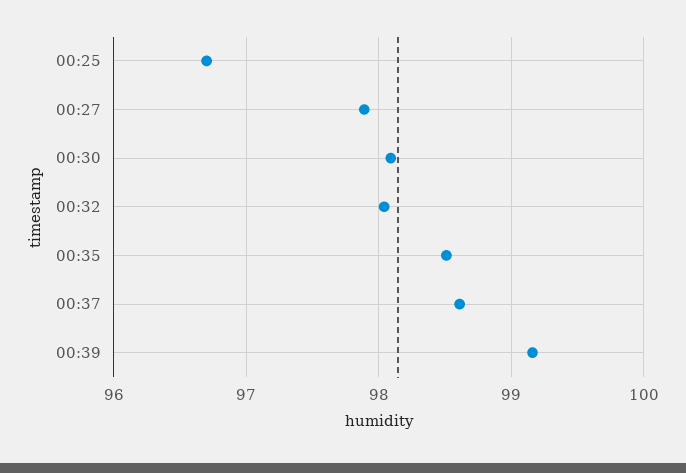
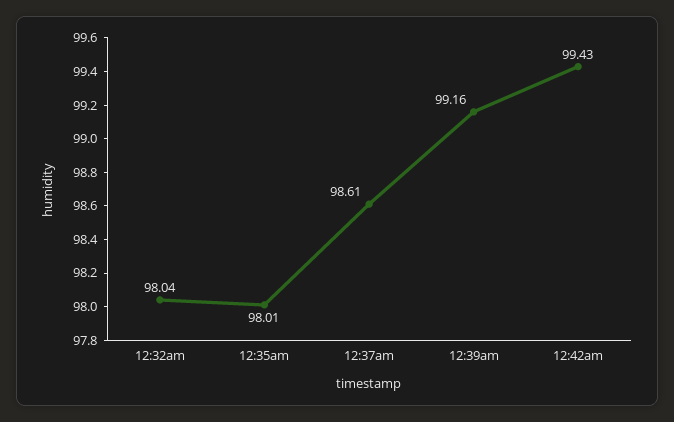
00:25: 96.7 -> none
00:27: 97.9 -> none
00:30: 98.1 -> none
00:35: 98.5 -> 98.01
12:42am: none -> 99.43

